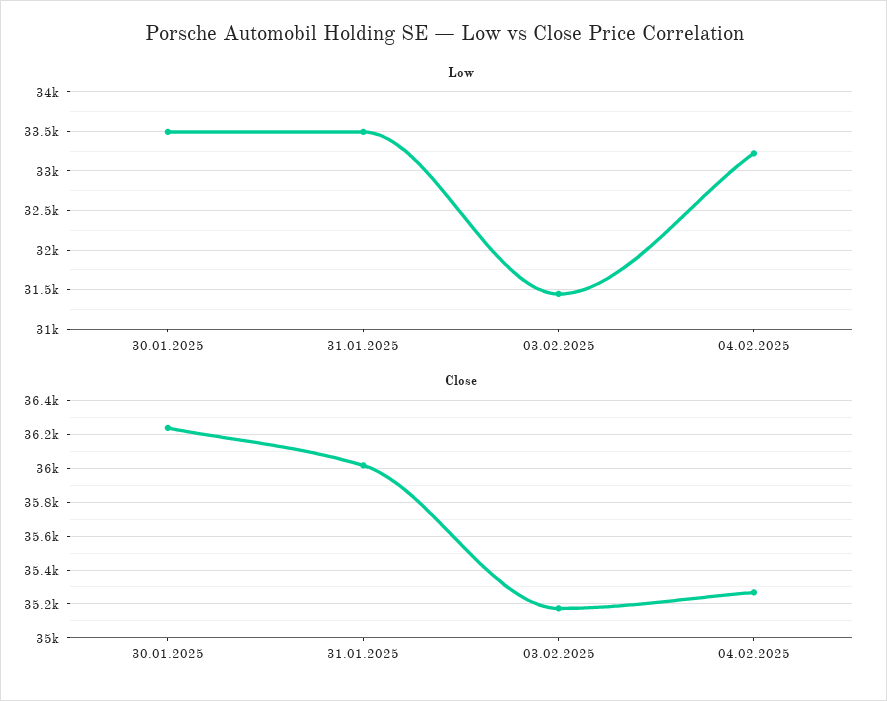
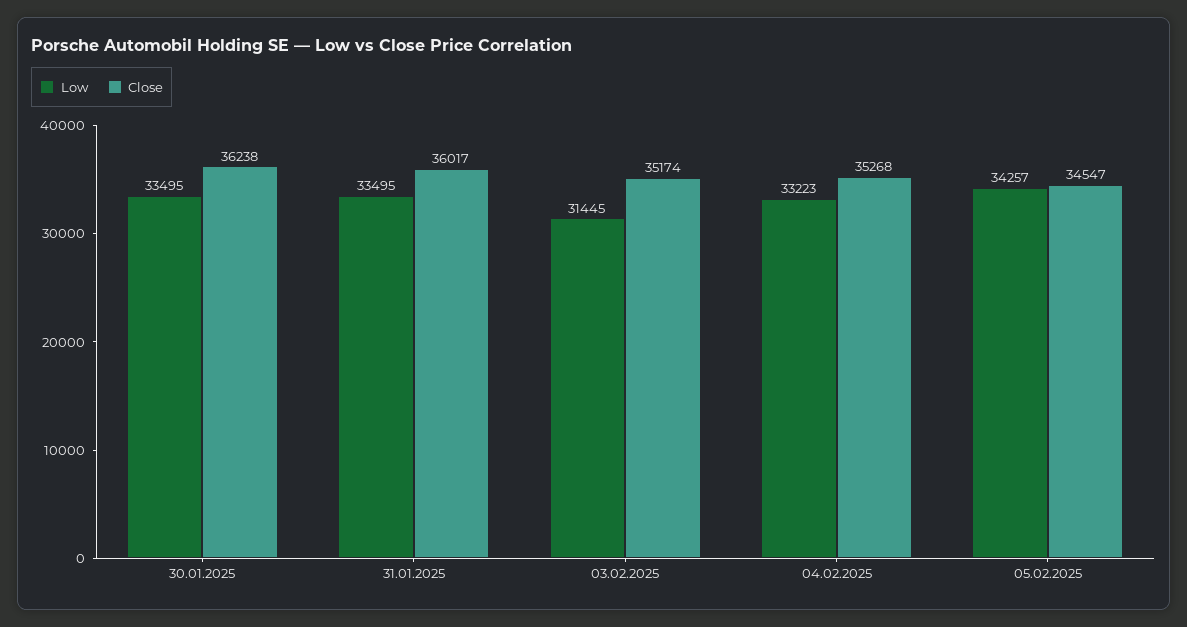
Low, 05.02.2025: none -> 34257
Close, 05.02.2025: none -> 34547

